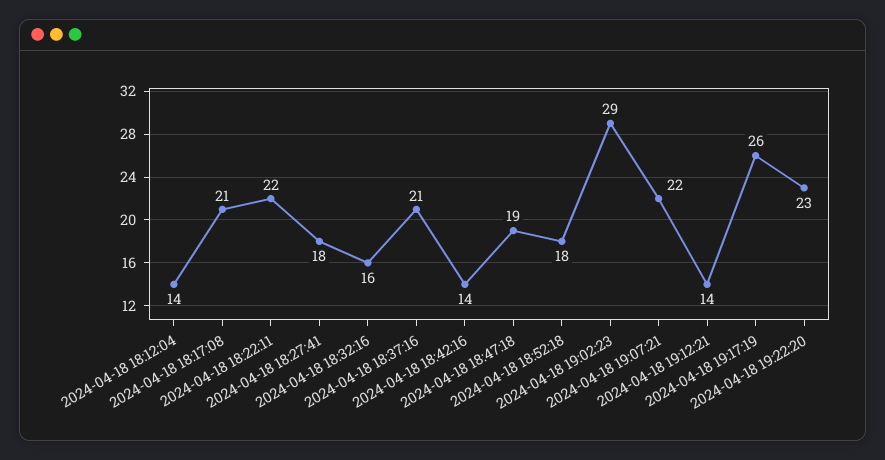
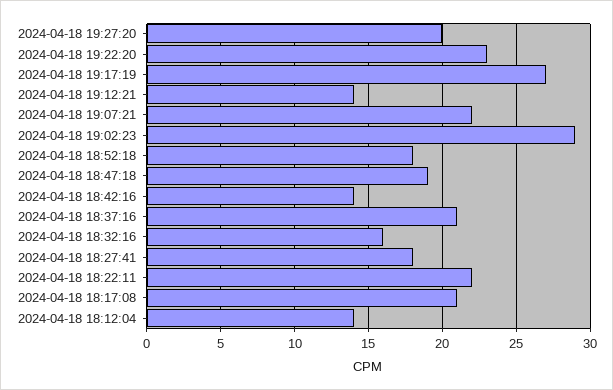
2024-04-18 19:17:19: 26 -> 27
2024-04-18 19:27:20: none -> 20

